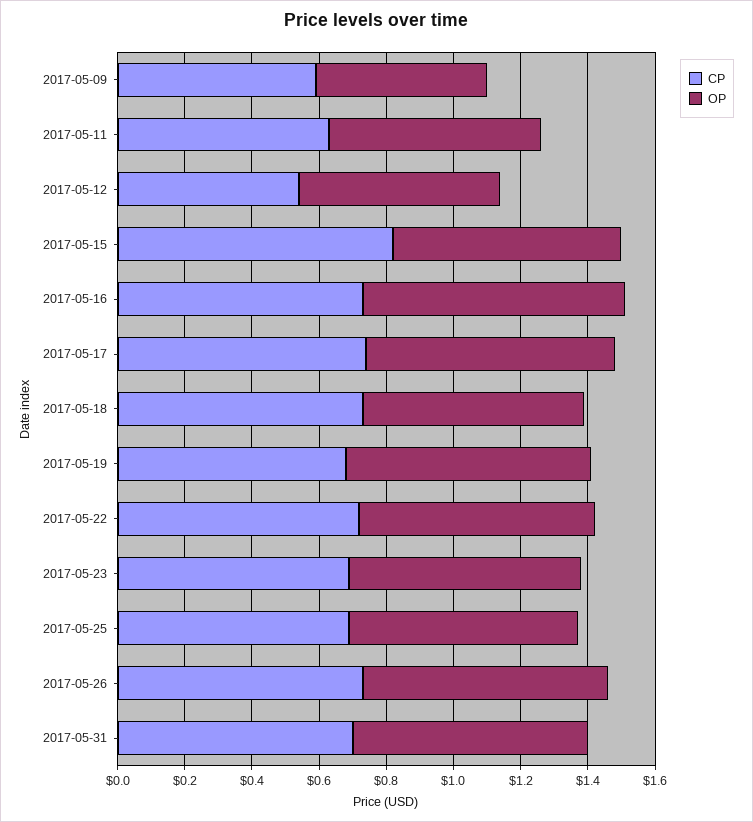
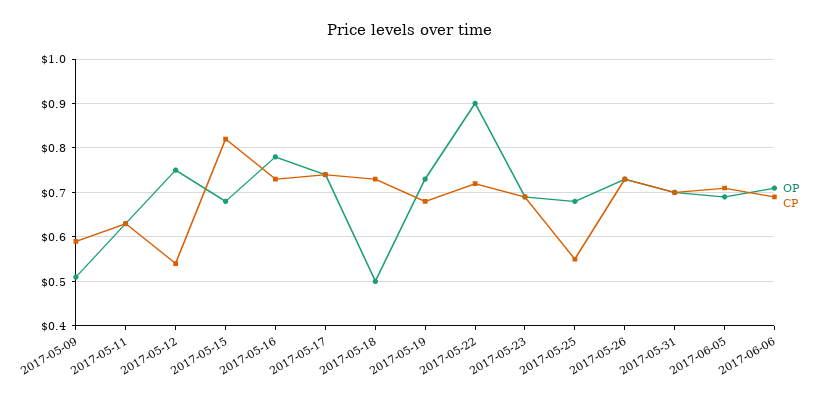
OP, 2017-05-12: 0.6 -> 0.75
OP, 2017-05-18: 0.65 -> 0.5
OP, 2017-05-22: 0.7 -> 0.9
CP, 2017-05-25: 0.7 -> 0.55
OP, 2017-06-05: none -> 0.7
CP, 2017-06-05: none -> 0.7
OP, 2017-06-06: none -> 0.7
CP, 2017-06-06: none -> 0.7

